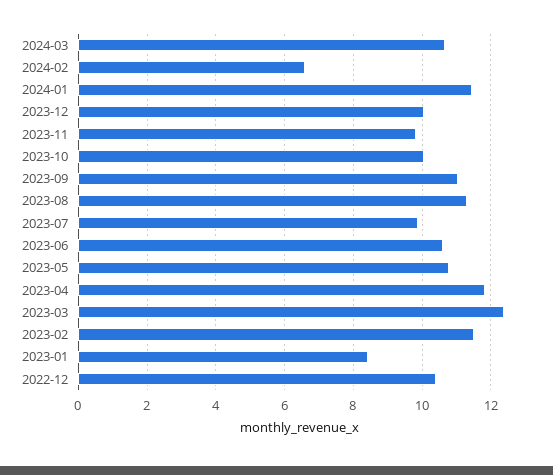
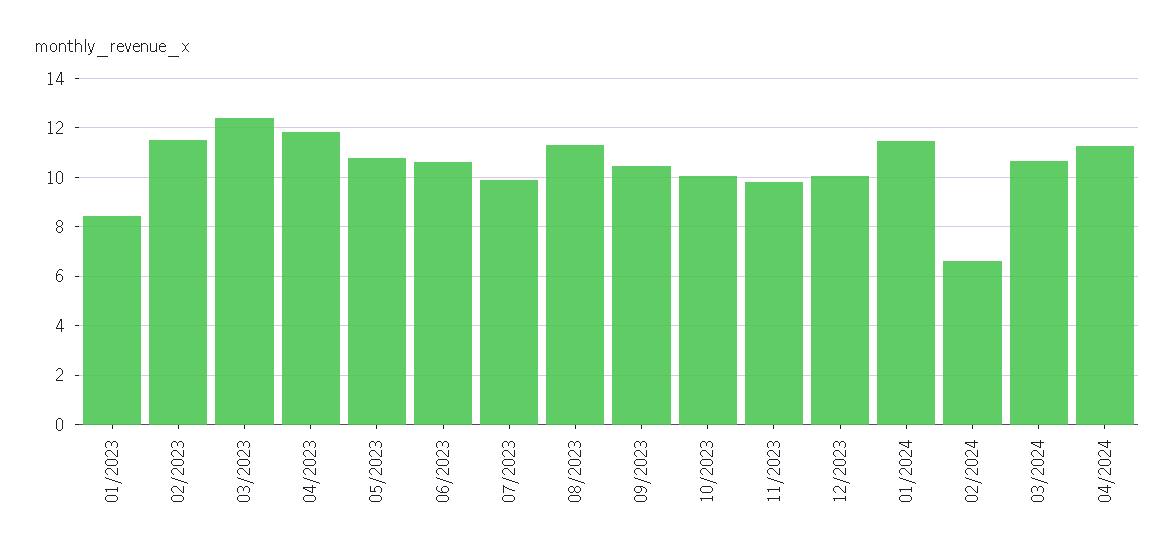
2023-09: 11 -> 10.5
2022-12: 10.4 -> none
04/2024: none -> 11.25

